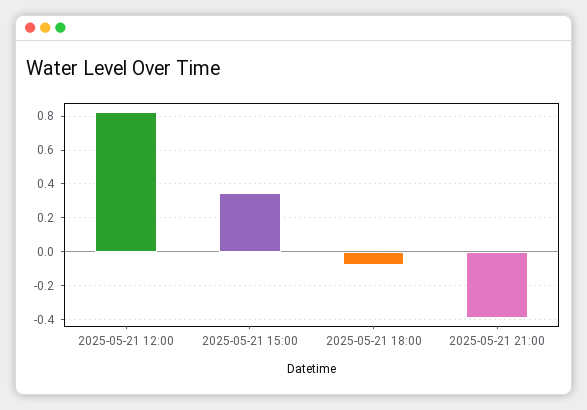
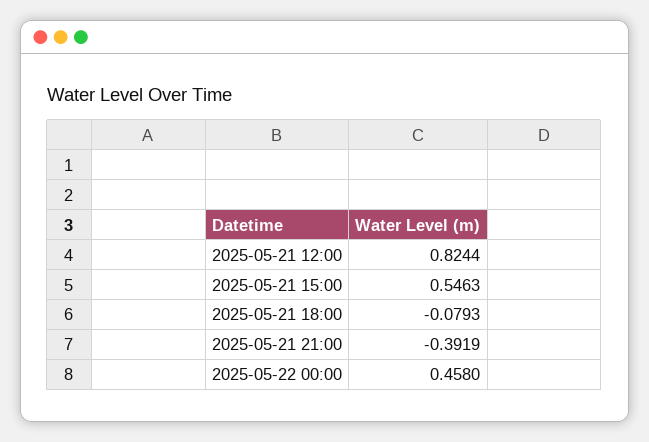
2025-05-21 15:00: 0.35 -> 0.5463
2025-05-22 00:00: none -> 0.458

